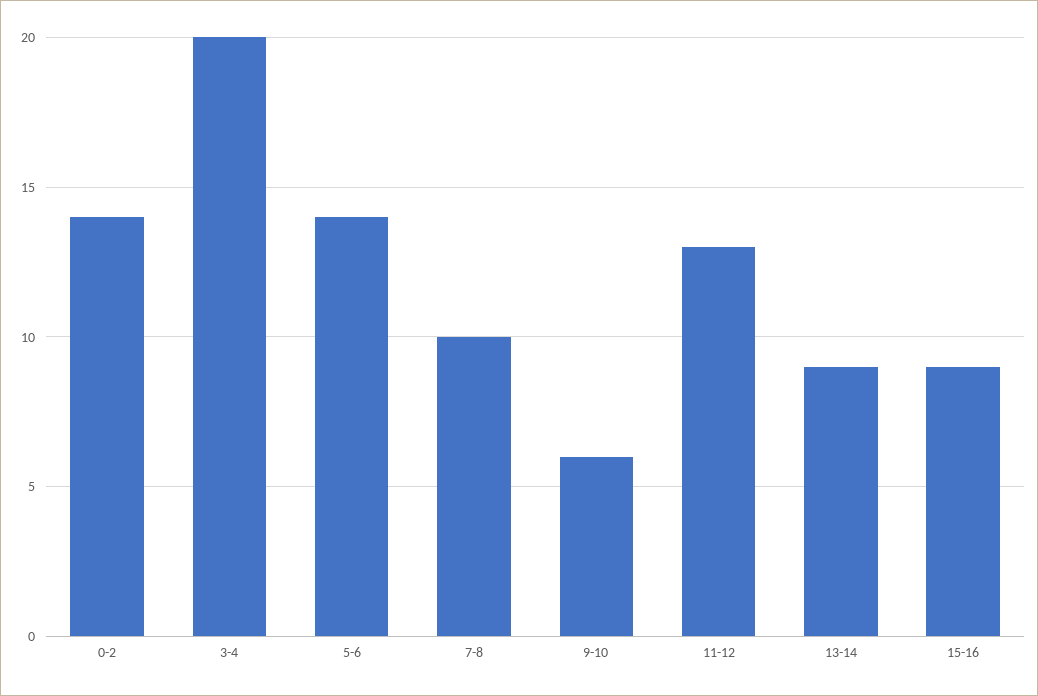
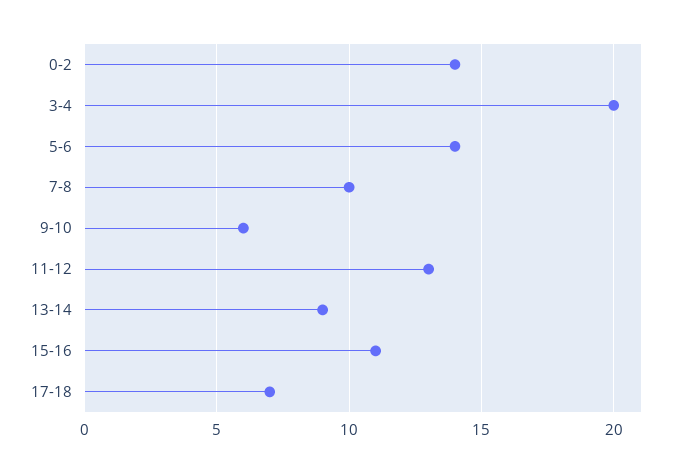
15-16: 9 -> 11
17-18: none -> 7

